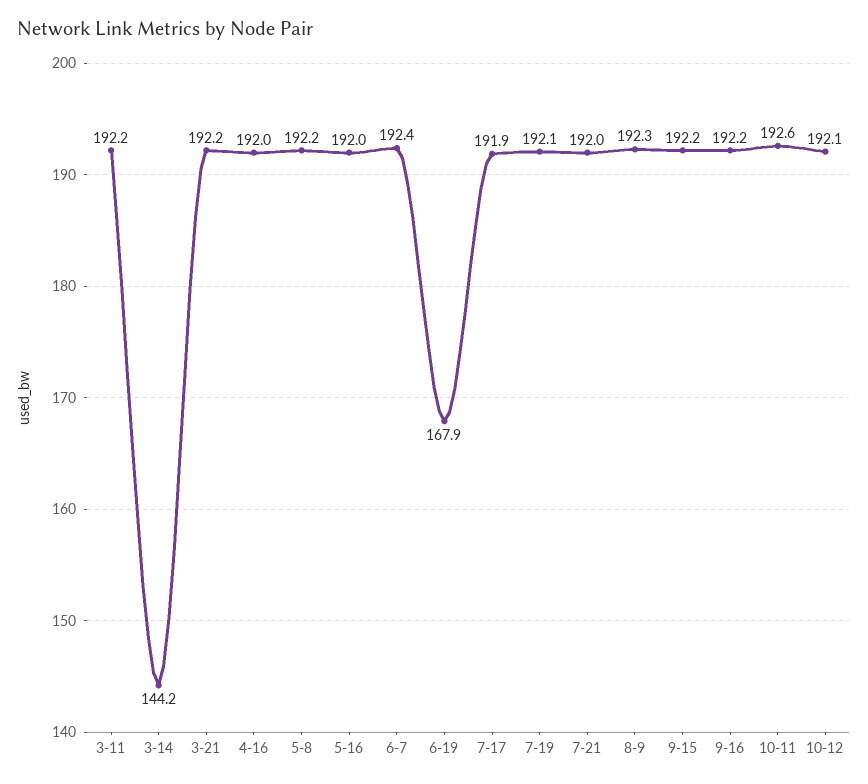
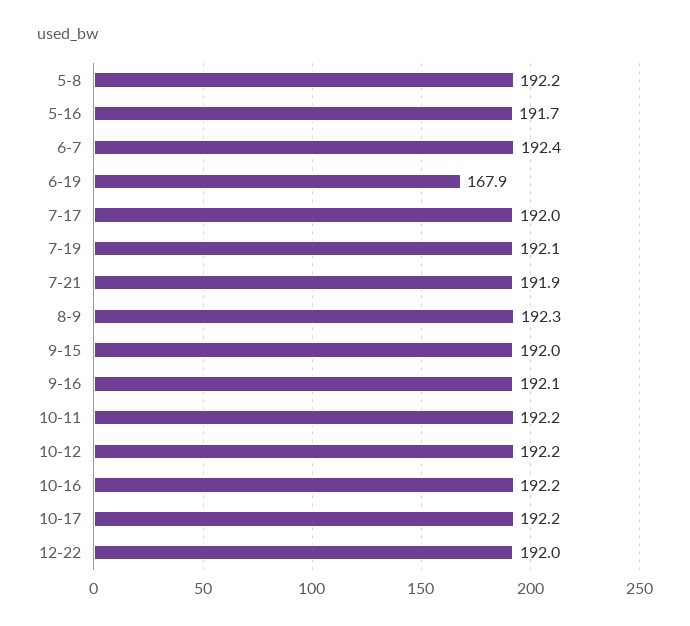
3-11: 192.2 -> none
3-14: 144.2 -> none
3-21: 192.2 -> none
4-16: 192 -> none
5-16: 192 -> 191.7
7-17: 191.9 -> 192
7-21: 192 -> 191.9
9-15: 192.2 -> 192
9-16: 192.2 -> 192.1
10-11: 192.6 -> 192.2
10-12: 192.1 -> 192.2
10-16: none -> 192.2
10-17: none -> 192.2
12-22: none -> 192

